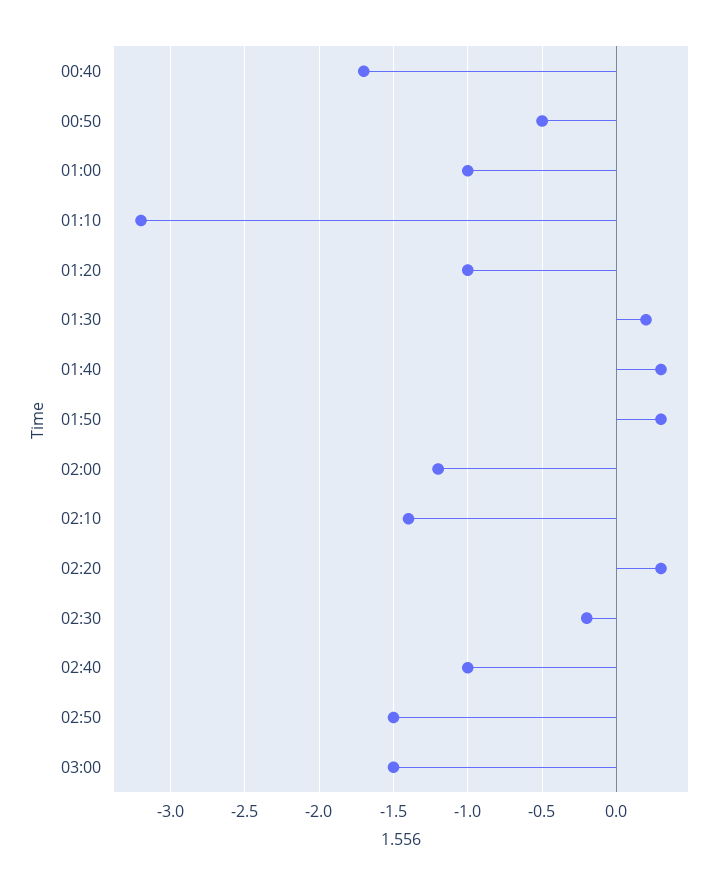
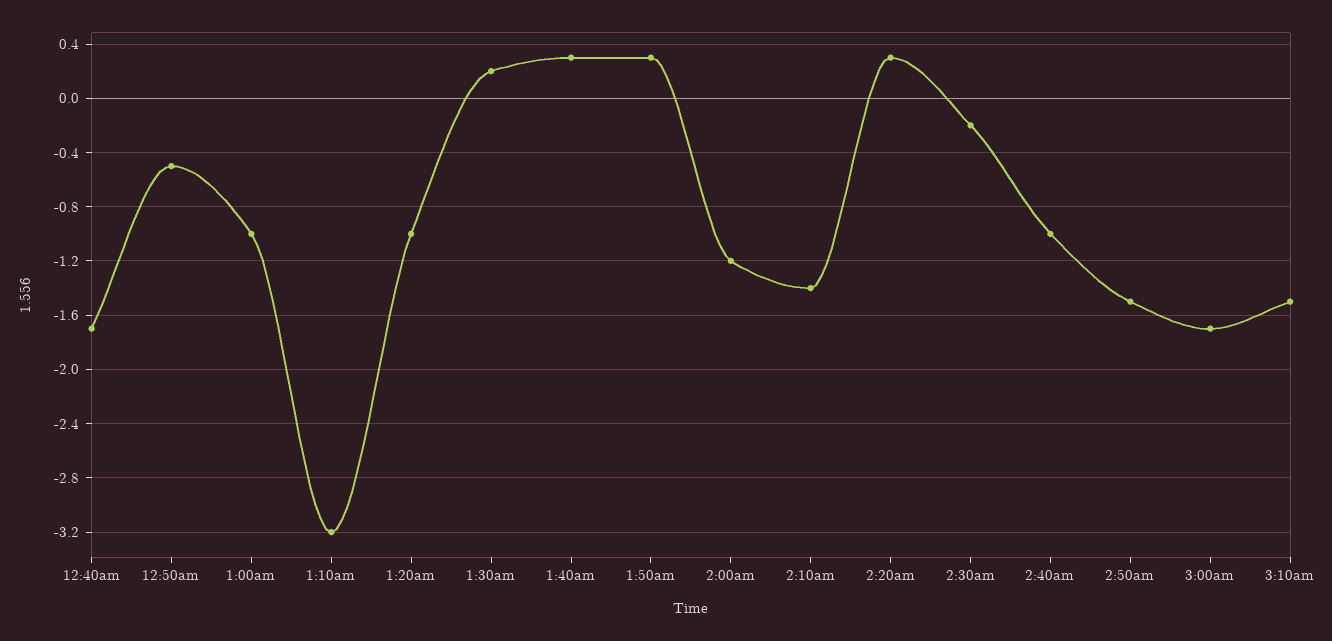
03:00: -1.5 -> -1.7
3:10am: none -> -1.5

